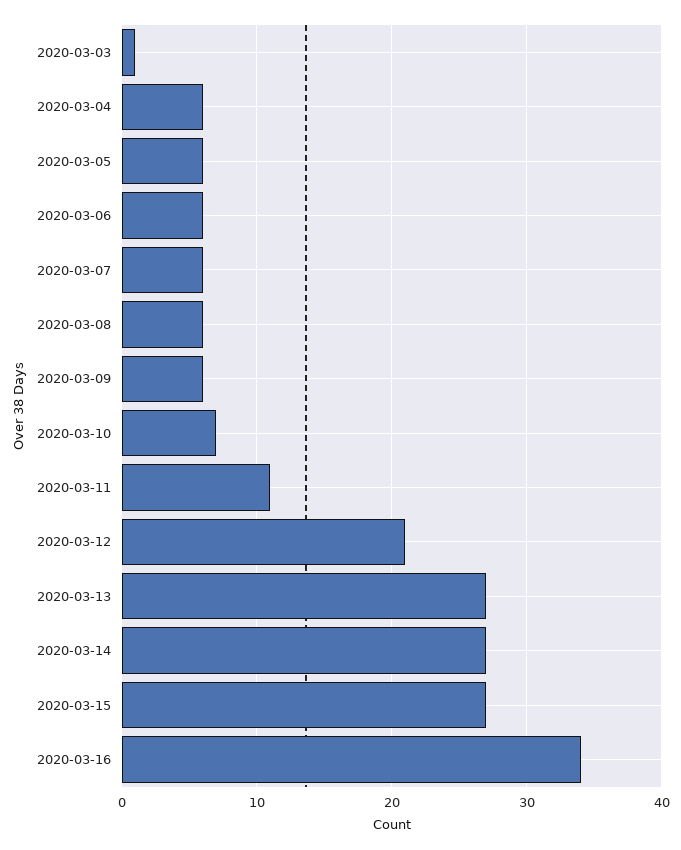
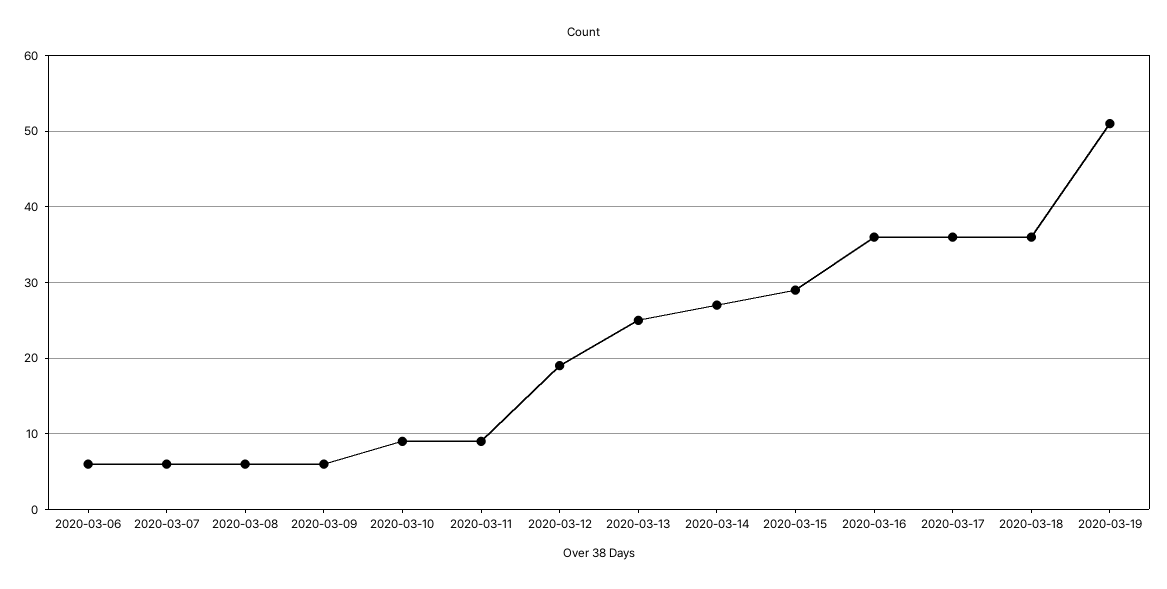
2020-03-03: 1 -> none
2020-03-04: 6 -> none
2020-03-05: 6 -> none
2020-03-10: 7 -> 9
2020-03-11: 11 -> 9
2020-03-12: 21 -> 19
2020-03-13: 27 -> 25
2020-03-15: 27 -> 29
2020-03-16: 34 -> 36
2020-03-17: none -> 36
2020-03-18: none -> 36
2020-03-19: none -> 51

